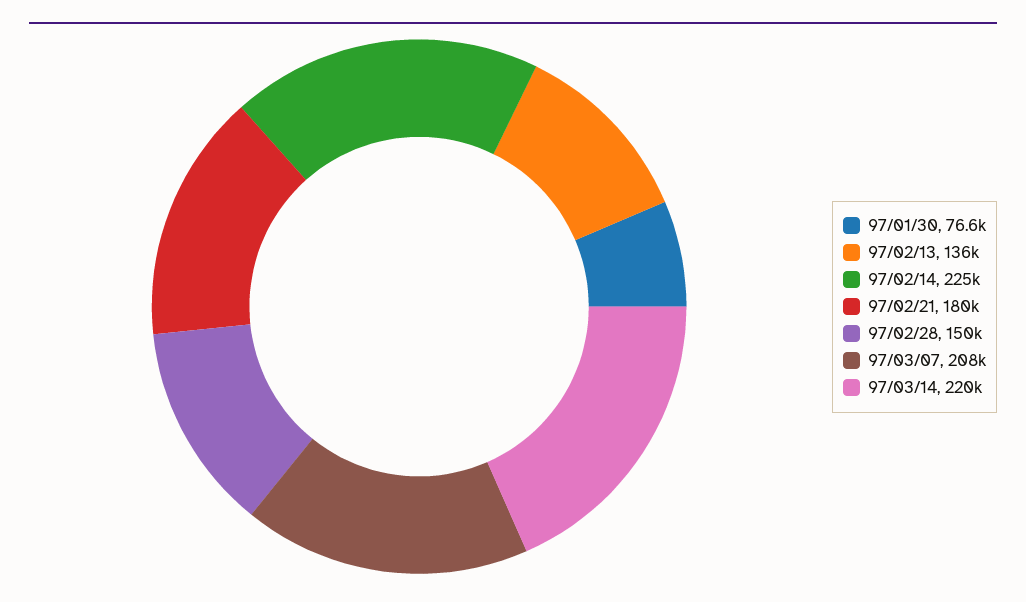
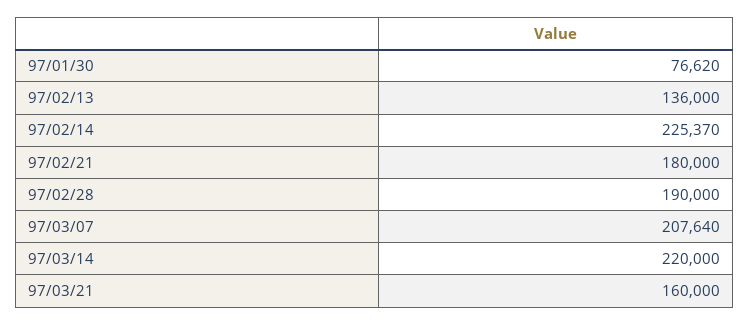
97/02/28: 150000 -> 190000
97/03/21: none -> 160000

